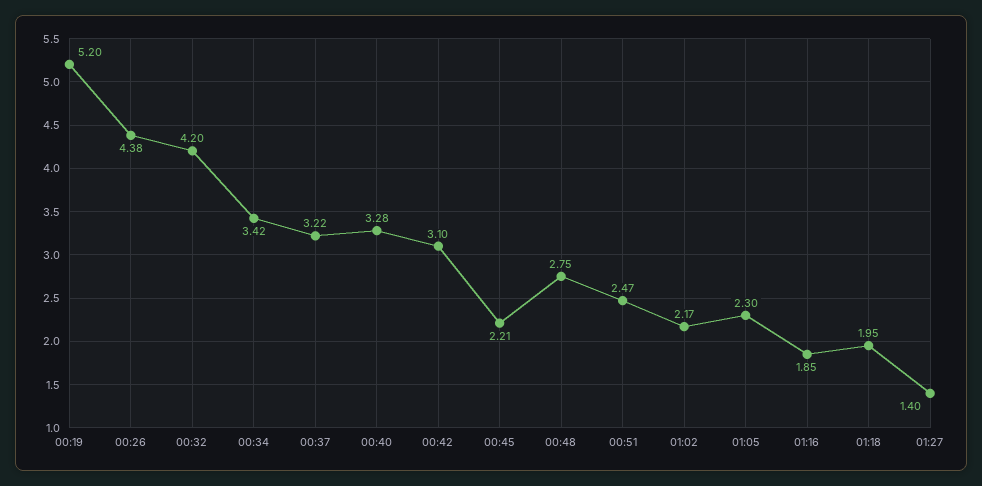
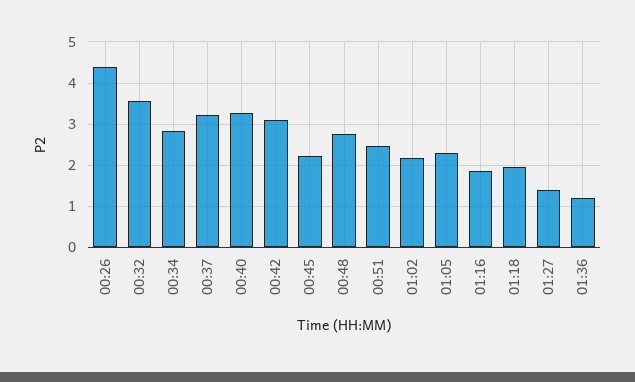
00:19: 5.2 -> none
00:32: 4.2 -> 3.6
00:34: 3.42 -> 2.8
01:36: none -> 1.2

